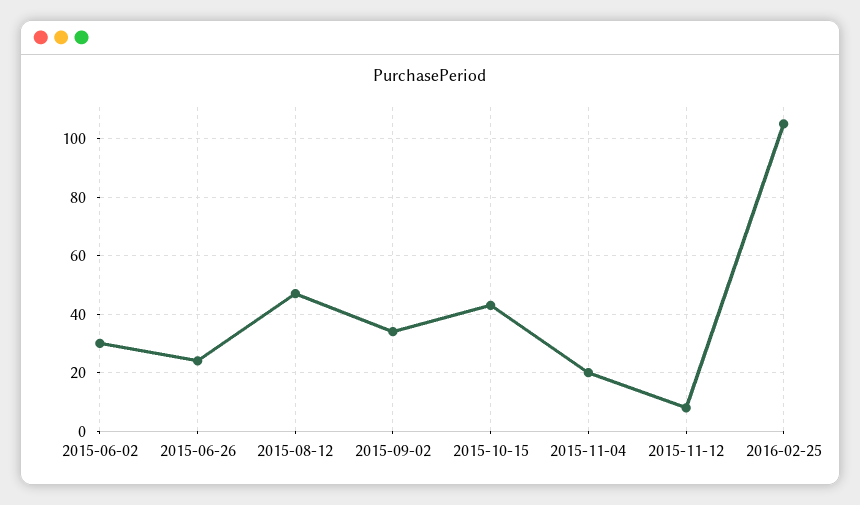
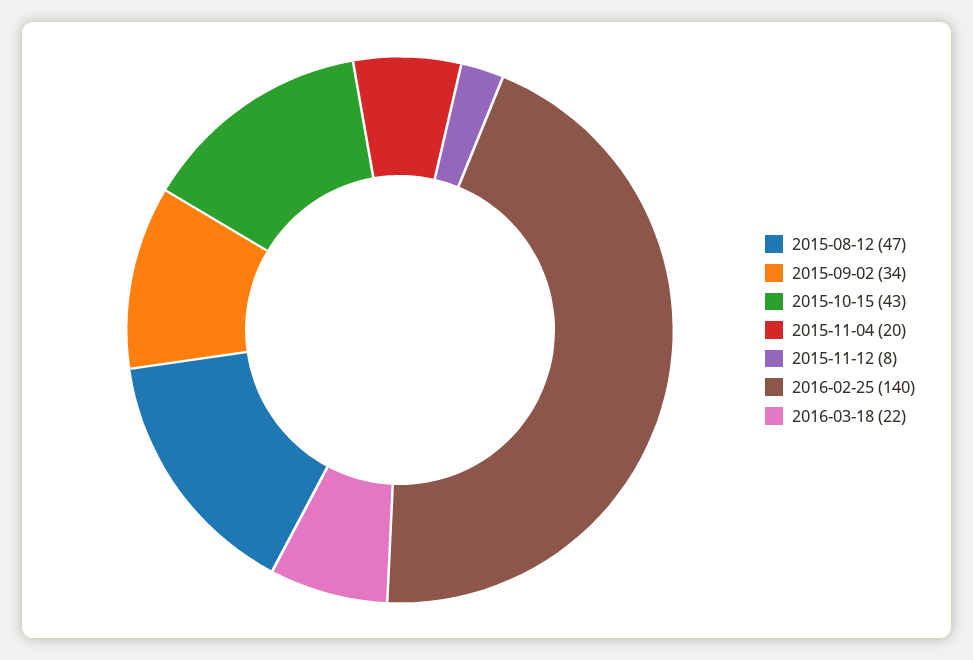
2015-06-02: 30 -> none
2015-06-26: 25 -> none
2016-02-25: 105 -> 140
2016-03-18: none -> 22

